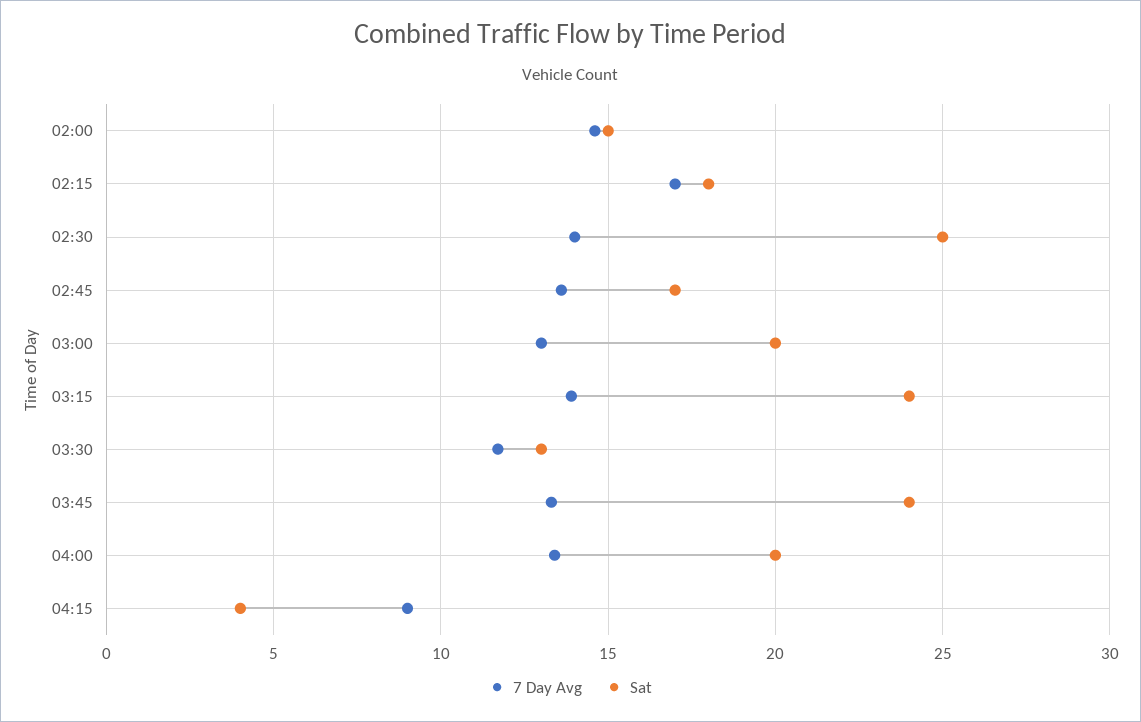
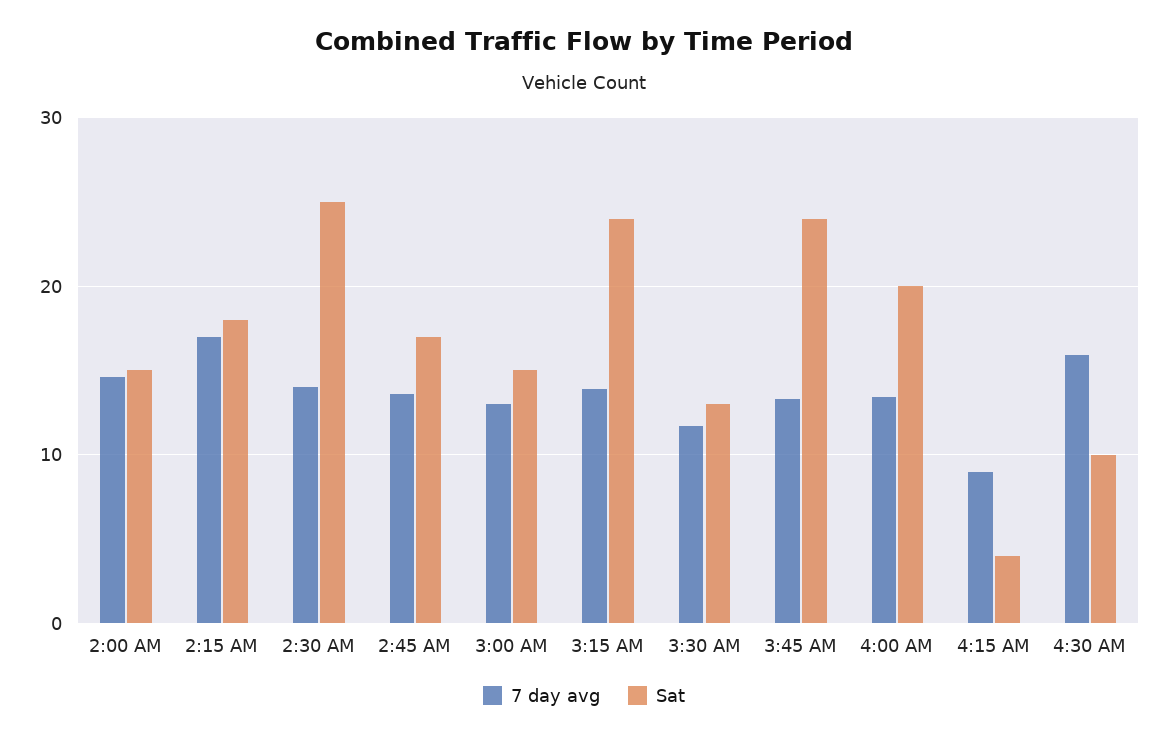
Sat, 03:00: 20 -> 15
7 Day Avg, 4:30 AM: none -> 16
Sat, 4:30 AM: none -> 10

